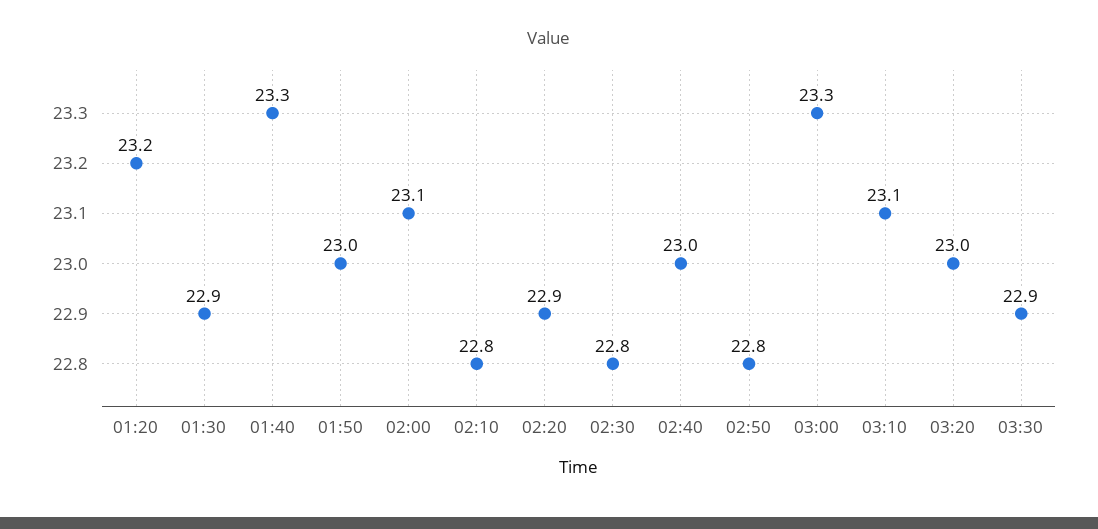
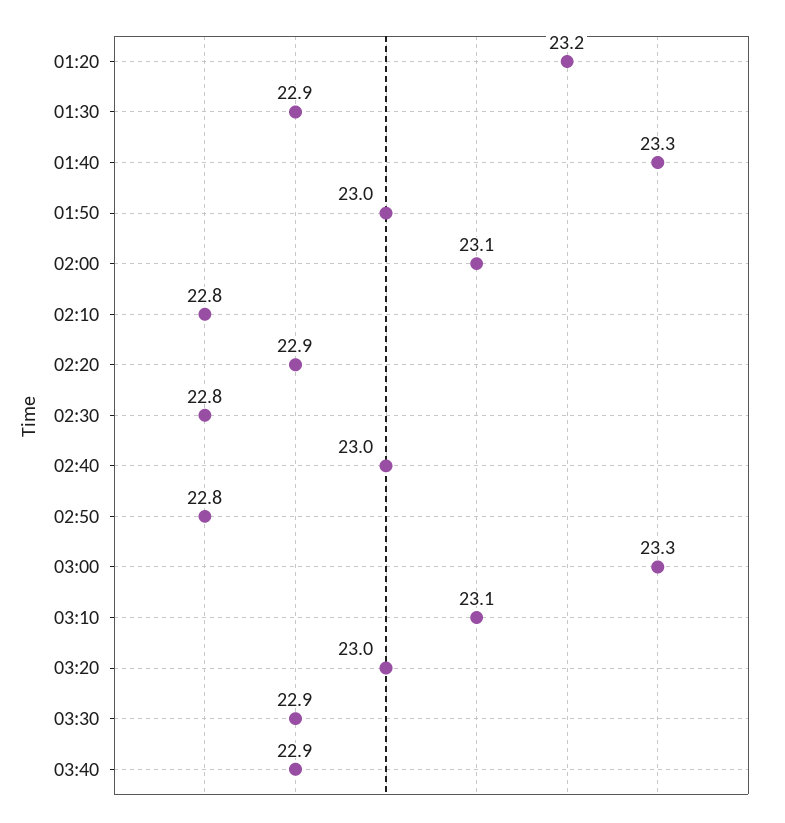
03:40: none -> 22.9

